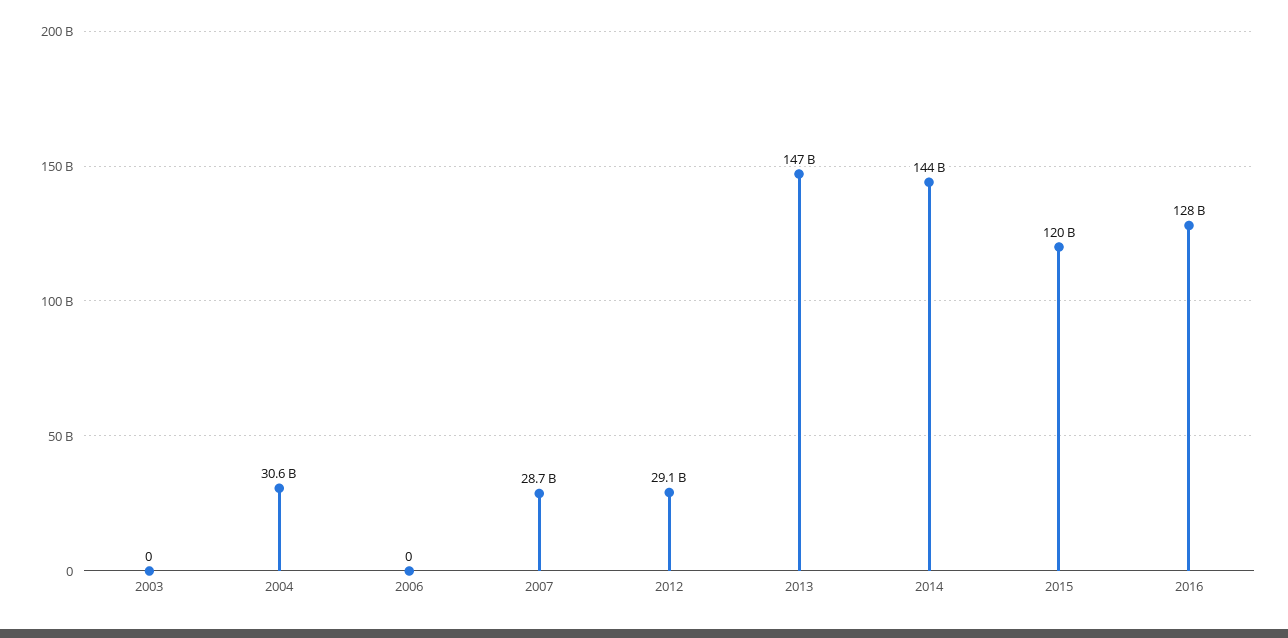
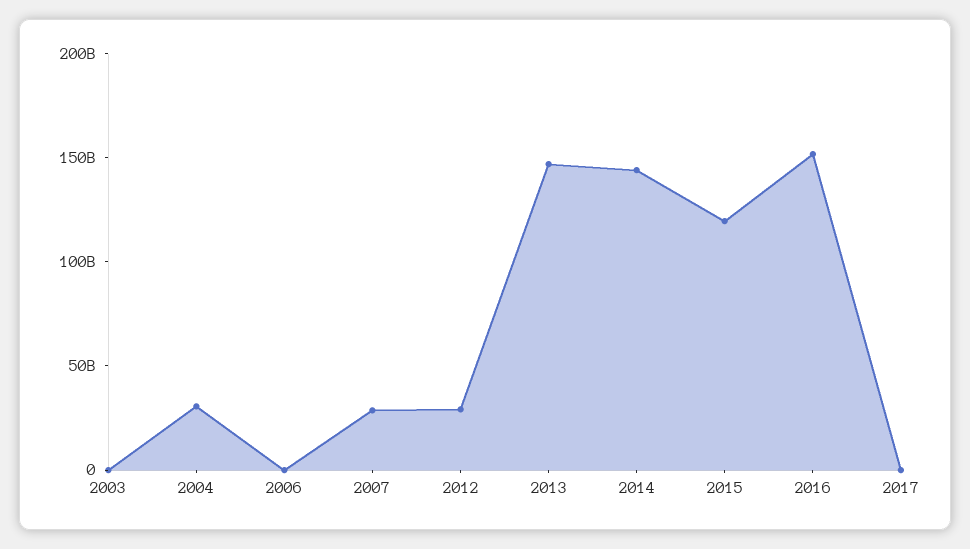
2016: 128000000000 -> 150000000000
2017: none -> 0

